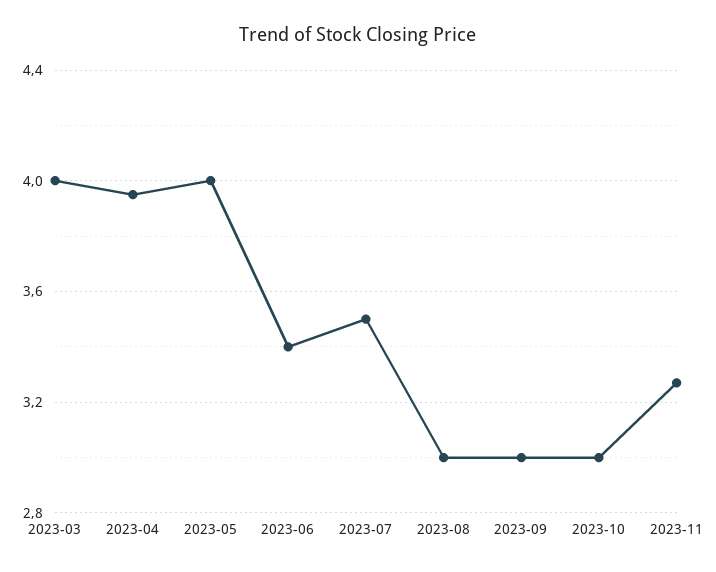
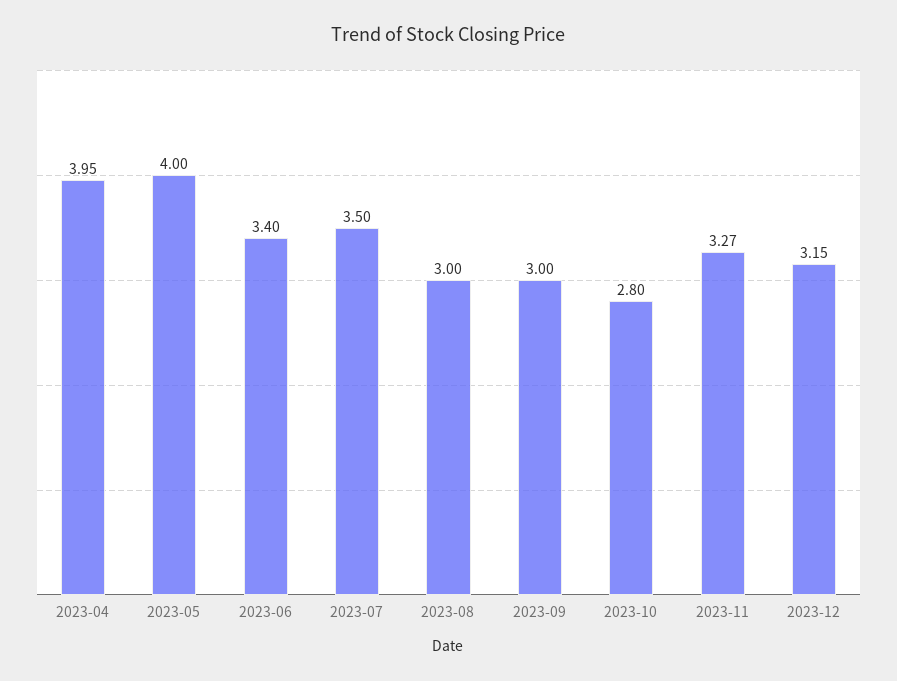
2023-03: 4 -> none
2023-10: 3 -> 2.8
2023-12: none -> 3.15

